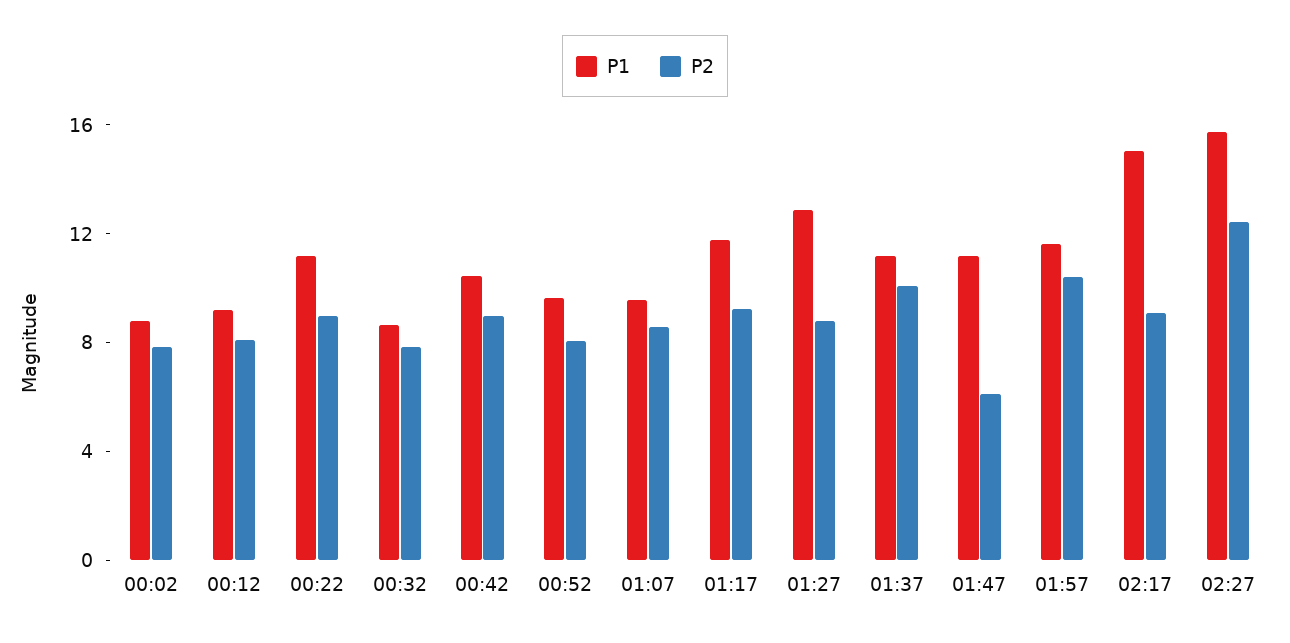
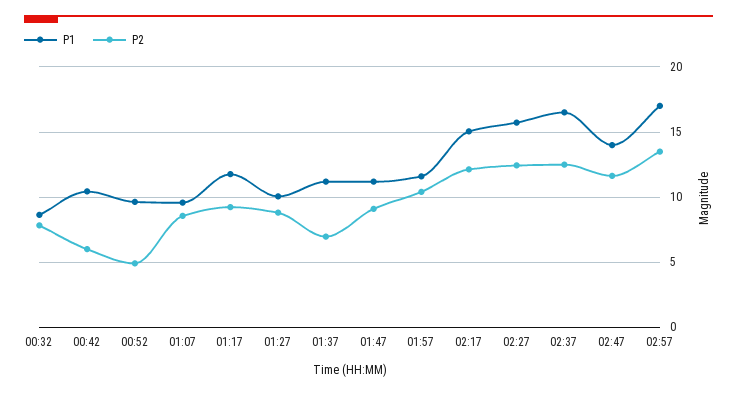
P1, 00:02: 9 -> none
P2, 00:02: 8 -> none
P1, 00:12: 9 -> none
P2, 00:12: 8 -> none
P1, 00:22: 11 -> none
P2, 00:22: 9 -> none
P2, 00:42: 9 -> 6
P2, 00:52: 8 -> 5
P1, 01:27: 13 -> 10
P2, 01:37: 10 -> 7
P2, 01:47: 6 -> 9
P2, 02:17: 9 -> 12
P1, 02:37: none -> 16.5
P2, 02:37: none -> 12.5
P1, 02:47: none -> 14
P2, 02:47: none -> 11.5
P1, 02:57: none -> 17
P2, 02:57: none -> 13.5

